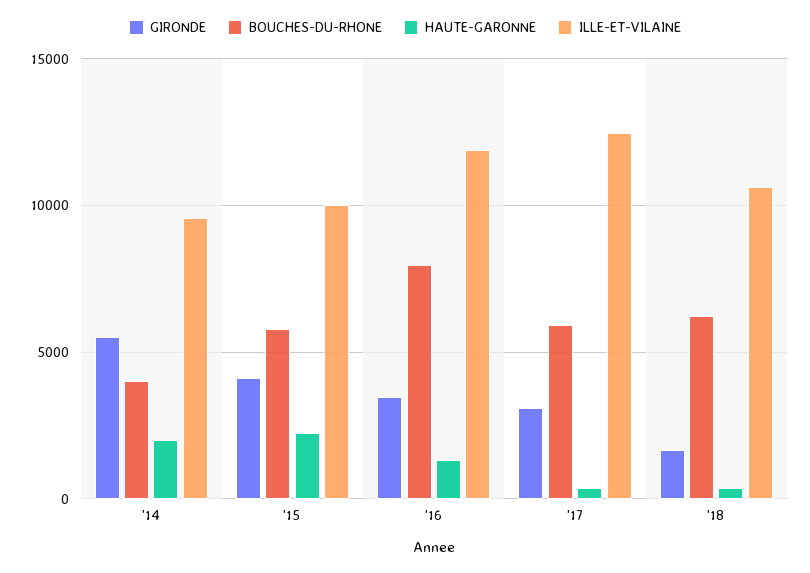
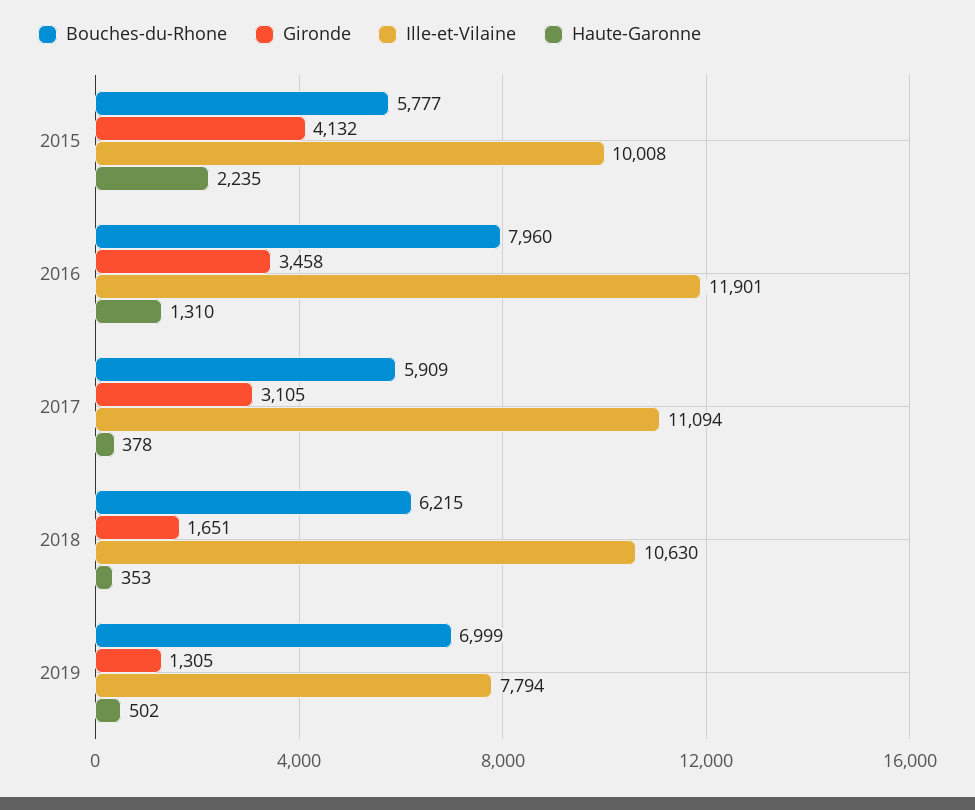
GIRONDE, '14: 5500 -> none
BOUCHES-DU-RHONE, '14: 4000 -> none
HAUTE-GARONNE, '14: 2000 -> none
ILLE-ET-VILAINE, '14: 9500 -> none
ILLE-ET-VILAINE, '17: 12500 -> 11094
BOUCHES-DU-RHONE, 2019: none -> 6999
GIRONDE, 2019: none -> 1305
ILLE-ET-VILAINE, 2019: none -> 7794
HAUTE-GARONNE, 2019: none -> 502

